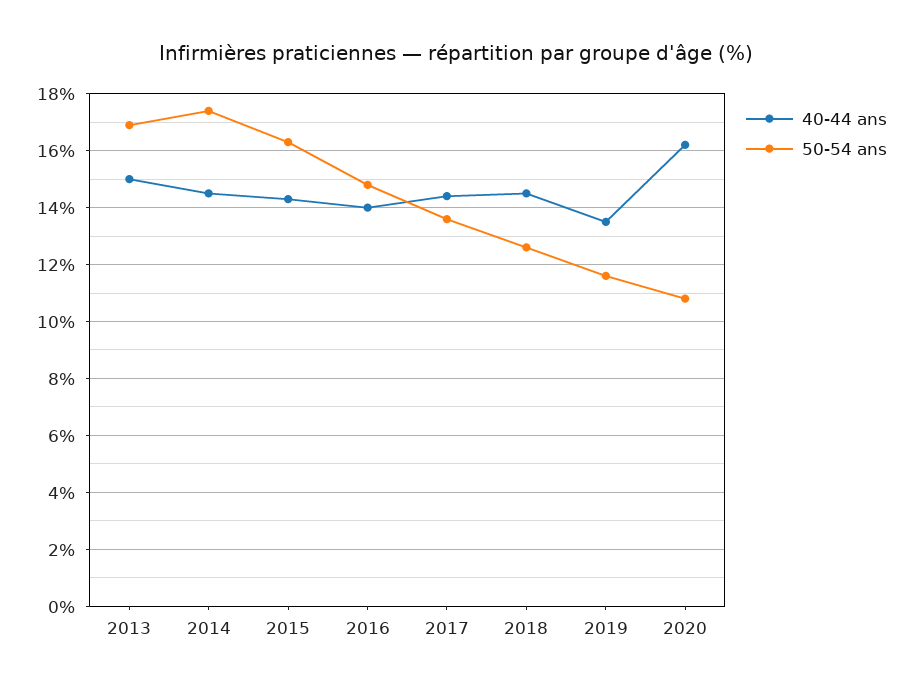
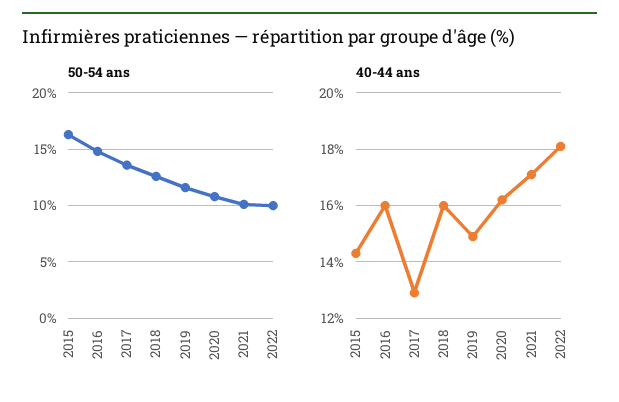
40-44 ans, 2013: 15 -> none
50-54 ans, 2013: 17 -> none
40-44 ans, 2014: 14.5 -> none
50-54 ans, 2014: 17.5 -> none
40-44 ans, 2016: 14 -> 16
40-44 ans, 2017: 14.5 -> 13
40-44 ans, 2018: 14.5 -> 16
40-44 ans, 2019: 13.5 -> 15
50-54 ans, 2021: none -> 10
50-54 ans, 2022: none -> 10
40-44 ans, 2021: none -> 17
40-44 ans, 2022: none -> 18

